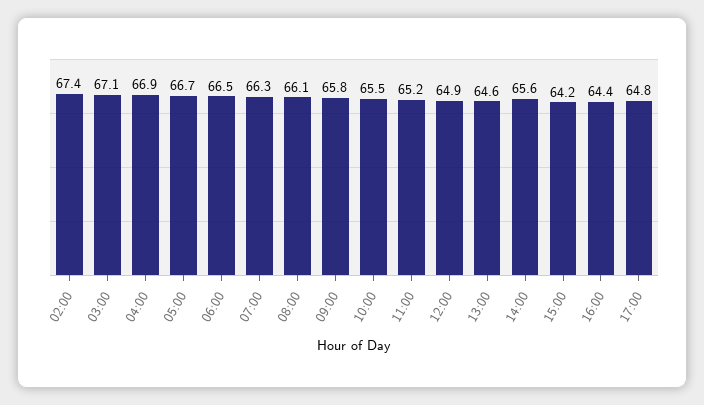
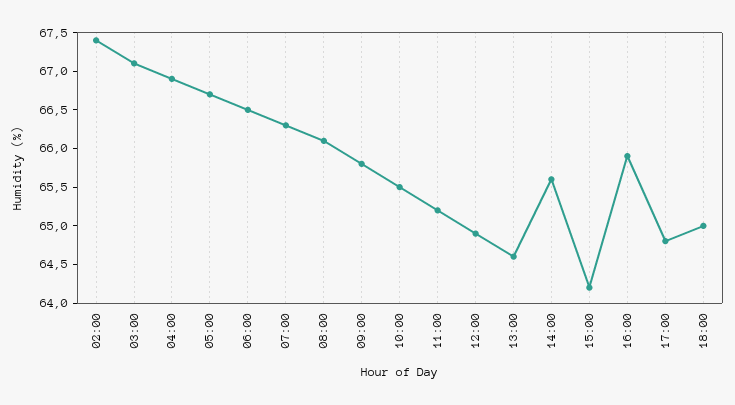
16:00: 64.4 -> 66
18:00: none -> 65

